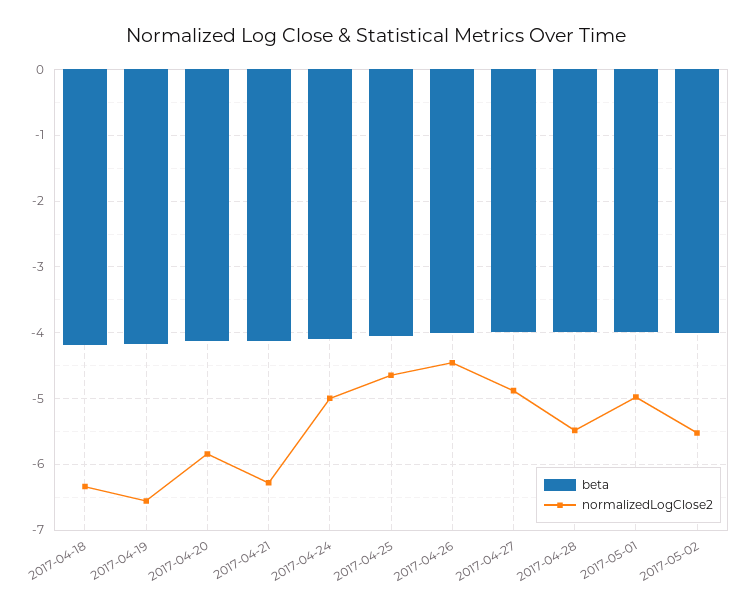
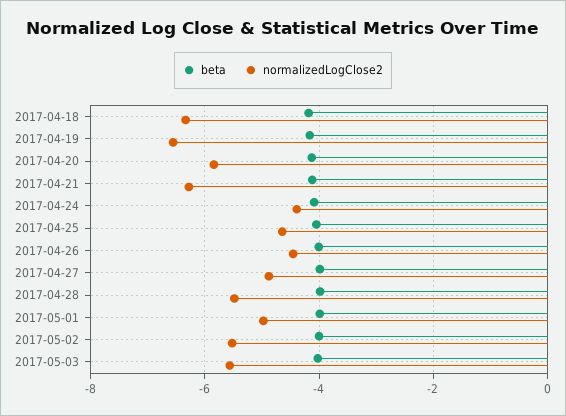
normalizedLogClose2, 2017-04-24: -5 -> -4.4
beta, 2017-05-03: none -> -4
normalizedLogClose2, 2017-05-03: none -> -5.6

